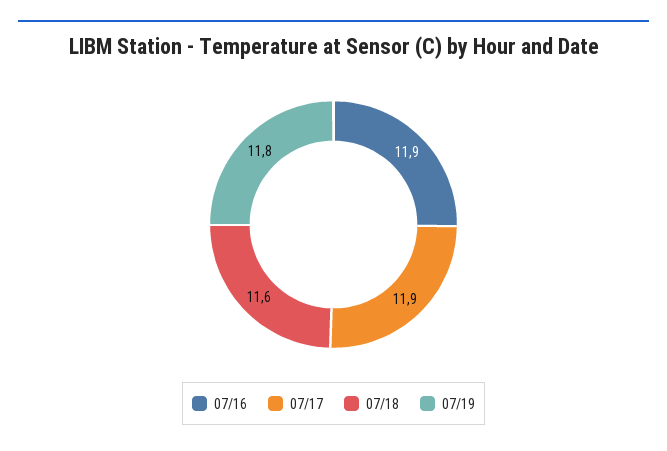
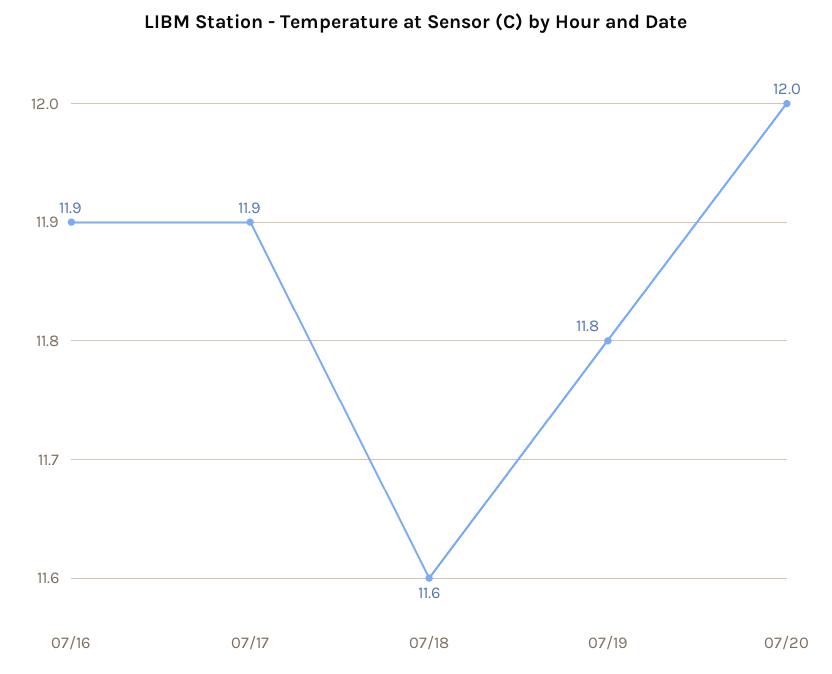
07/20: none -> 12

